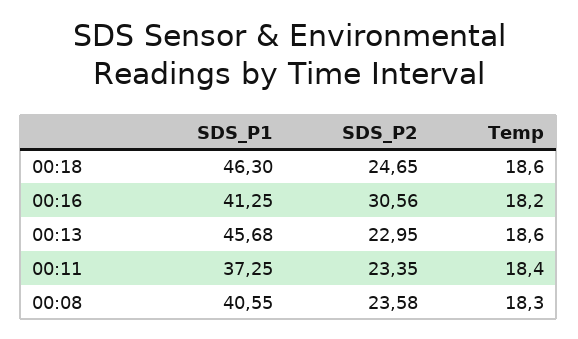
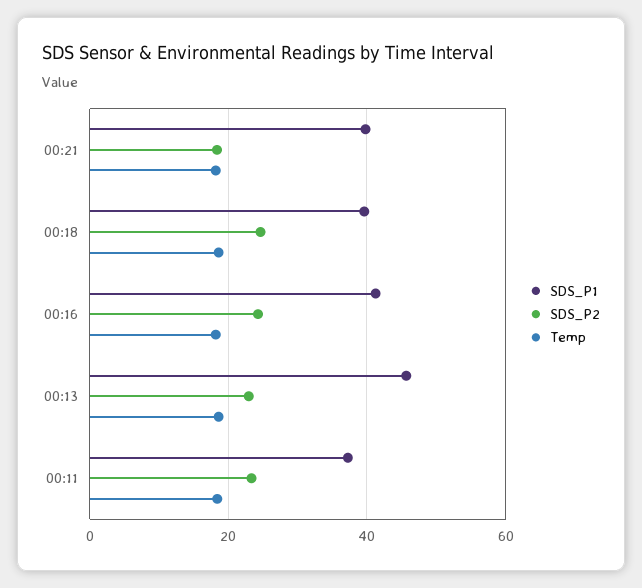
SDS_P1, 00:18: 46.3 -> 40
SDS_P2, 00:16: 30.56 -> 24
SDS_P1, 00:08: 40.55 -> none
SDS_P2, 00:08: 23.58 -> none
Temp, 00:08: 18.3 -> none
SDS_P1, 00:21: none -> 40
SDS_P2, 00:21: none -> 18
Temp, 00:21: none -> 18

